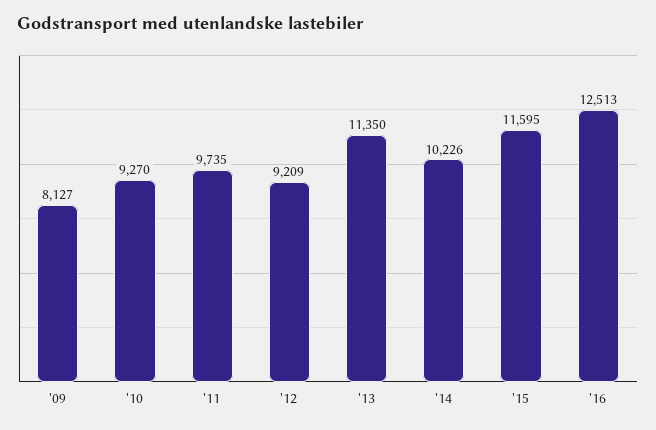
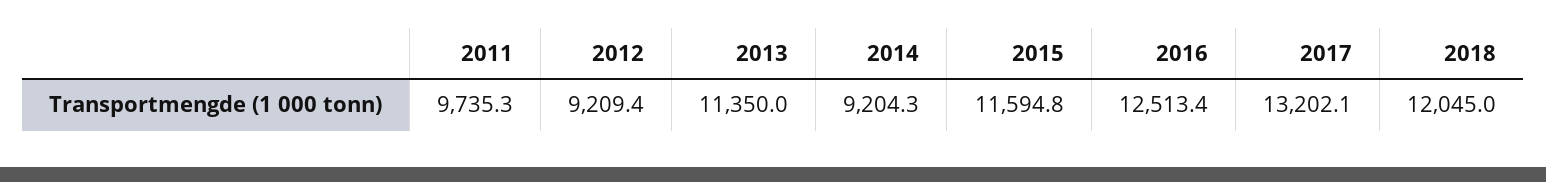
'09: 8127 -> none
'10: 9270 -> none
'14: 10226 -> 9204.3
2017: none -> 13202.1
2018: none -> 12045

